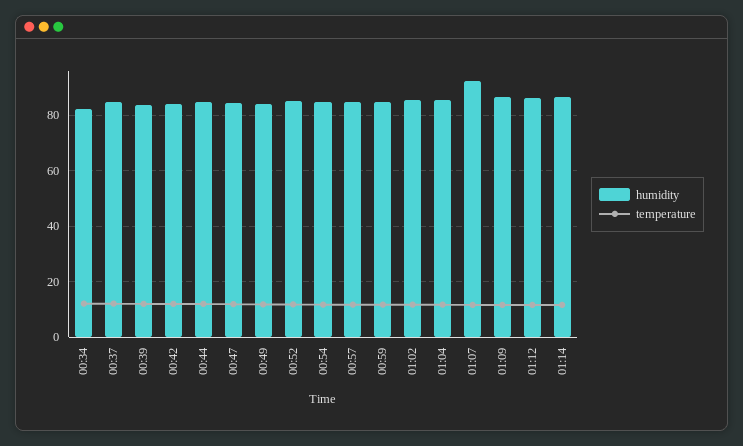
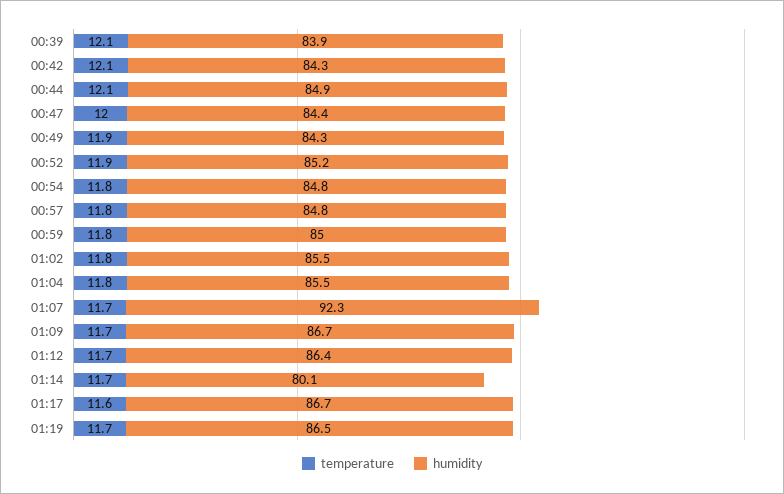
humidity, 00:34: 82.5 -> none
temperature, 00:34: 12.5 -> none
humidity, 00:37: 85 -> none
temperature, 00:37: 12.5 -> none
humidity, 01:14: 87.5 -> 80.1
temperature, 01:17: none -> 11.6
humidity, 01:17: none -> 86.7
temperature, 01:19: none -> 11.7
humidity, 01:19: none -> 86.5

